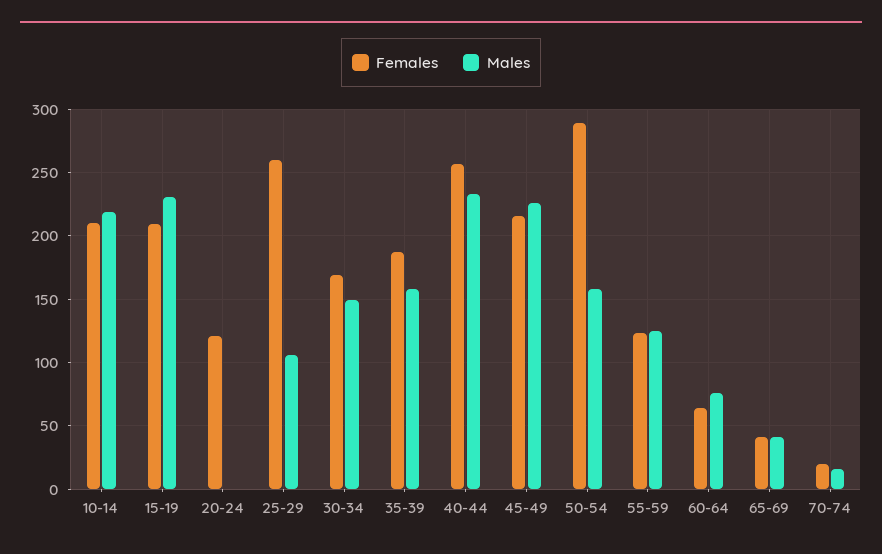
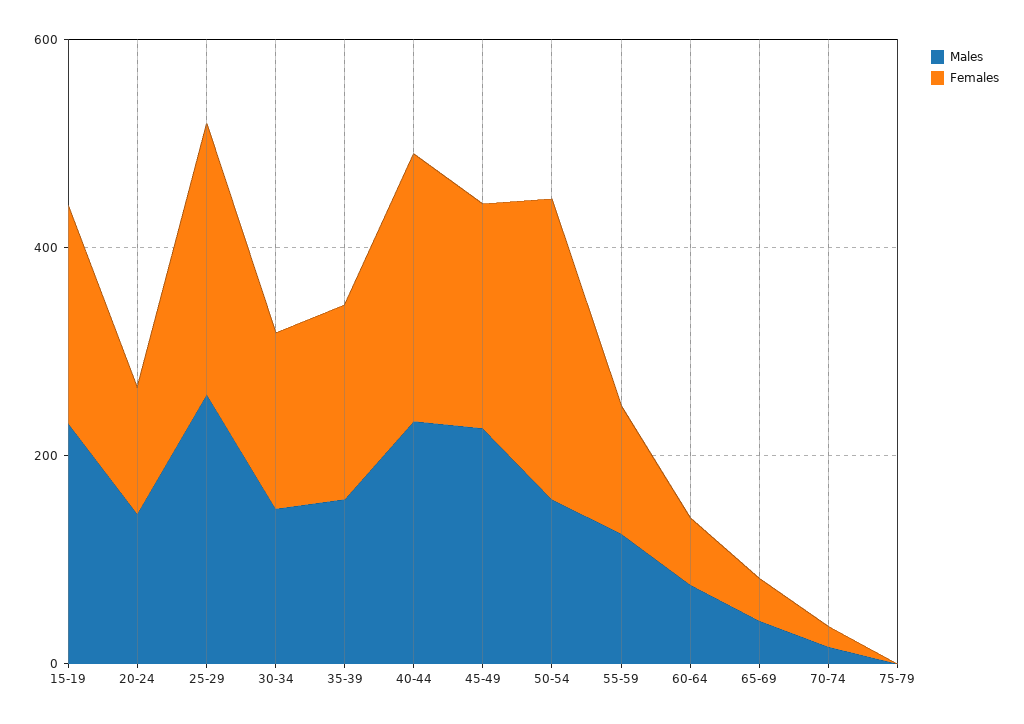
Females, 10-14: 210 -> none
Males, 10-14: 220 -> none
Males, 20-24: 0 -> 150
Males, 25-29: 105 -> 250
Males, 75-79: none -> 0
Females, 75-79: none -> 0

